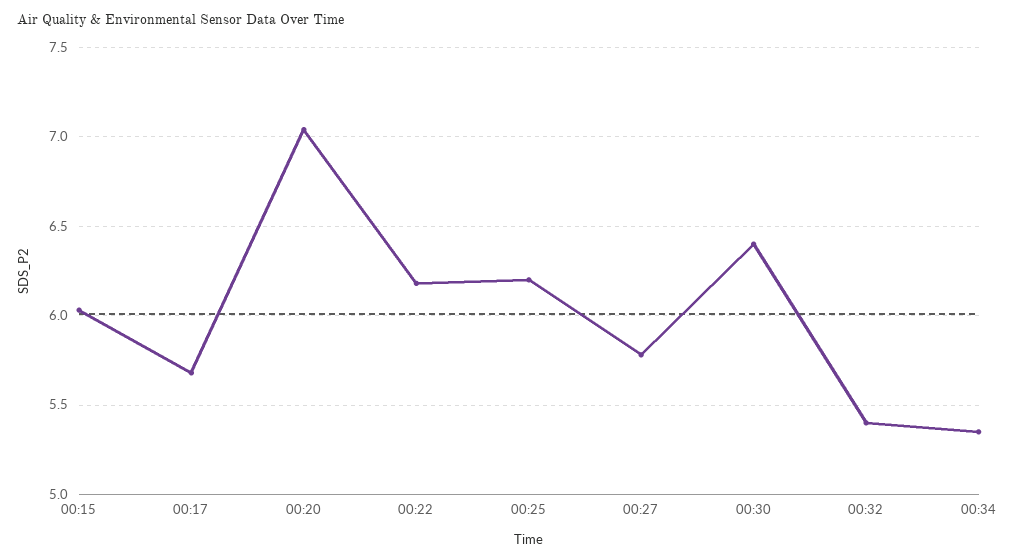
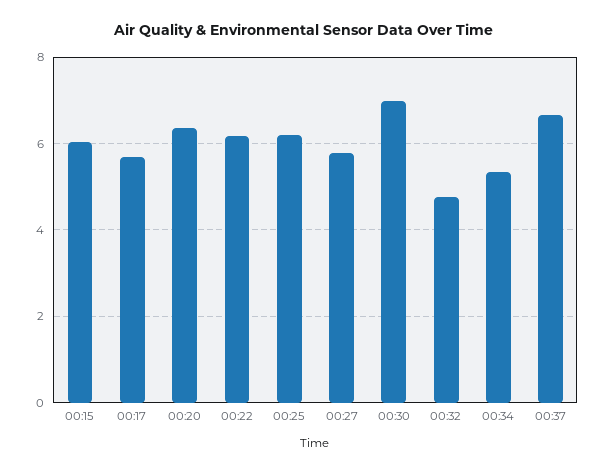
00:20: 7.05 -> 6.4
00:30: 6.4 -> 7
00:32: 5.4 -> 4.8
00:37: none -> 6.6

